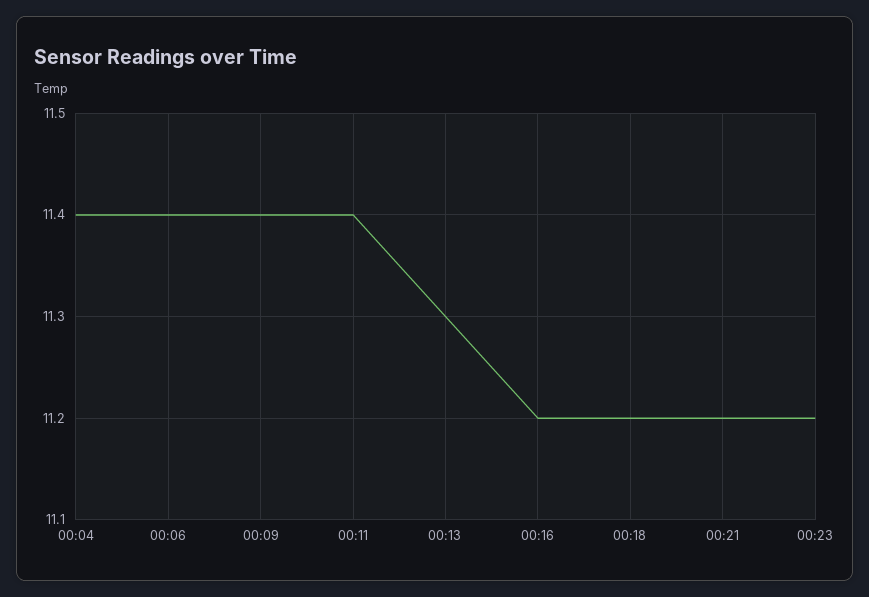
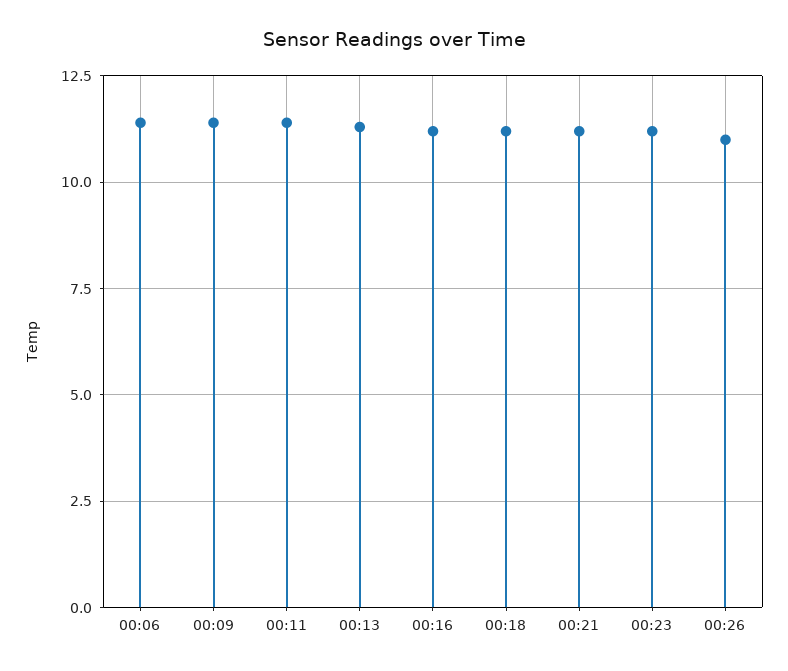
00:04: 11.4 -> none
00:26: none -> 11

